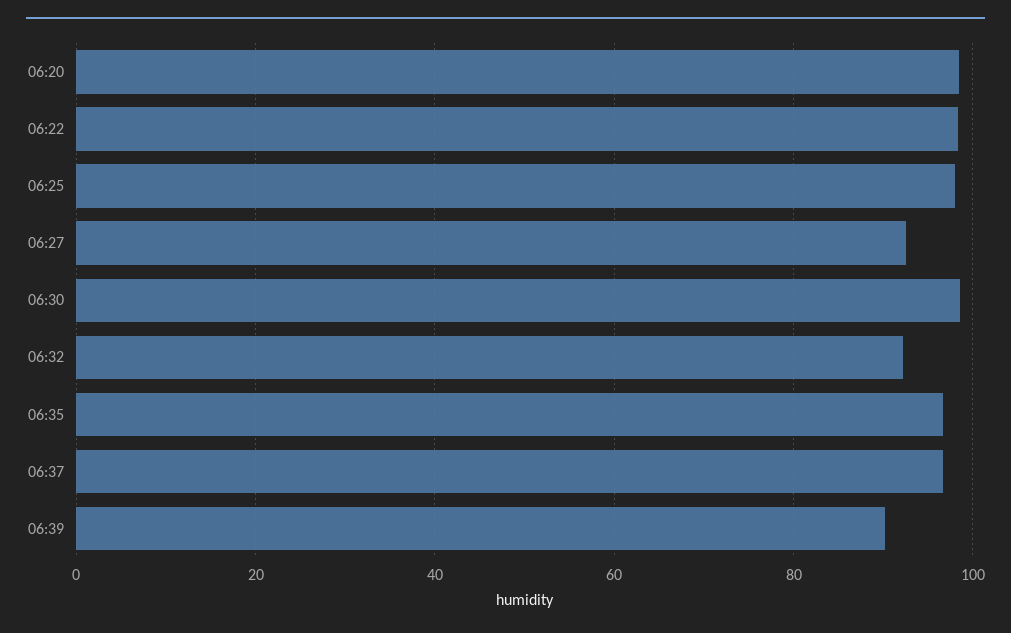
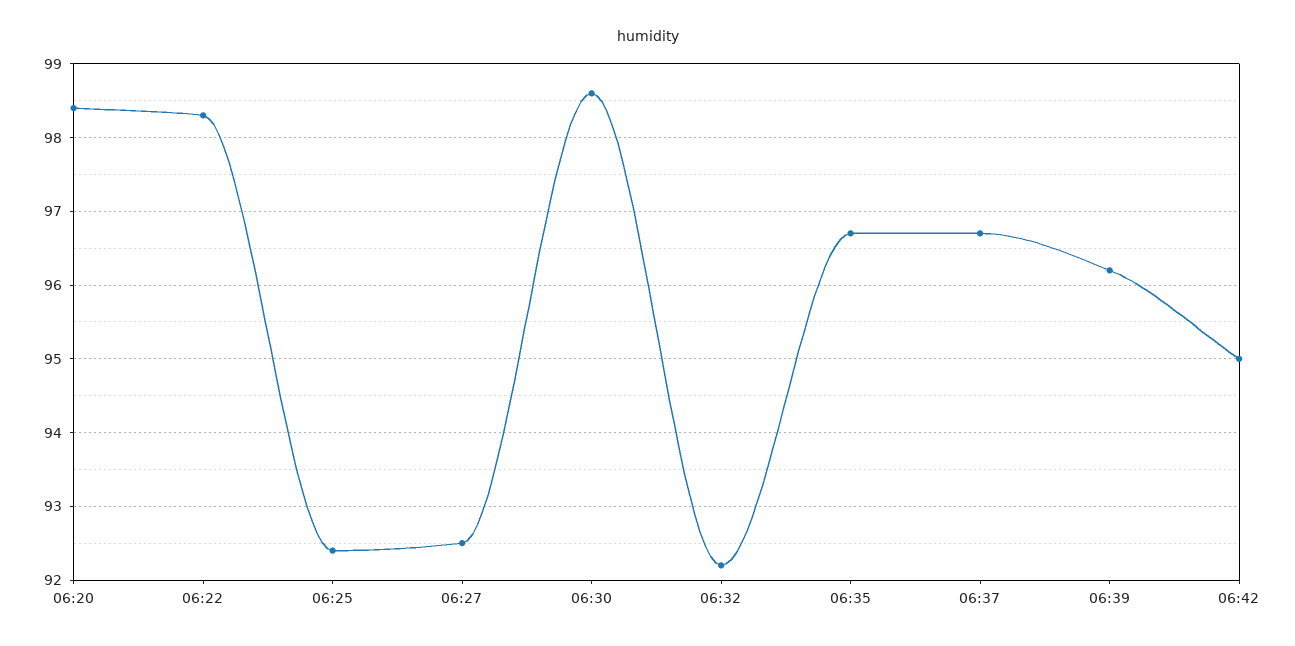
06:25: 98 -> 92.4
06:39: 90 -> 96.2
06:42: none -> 95

